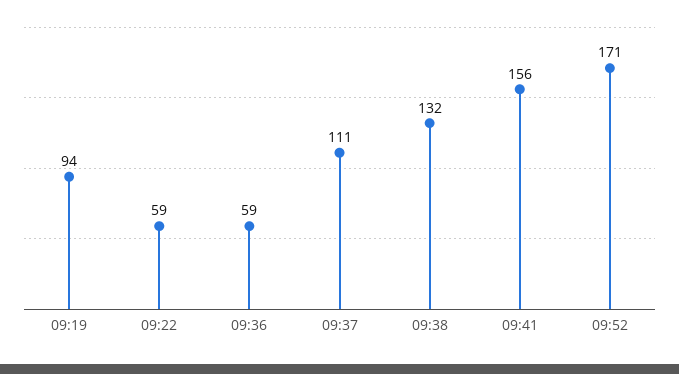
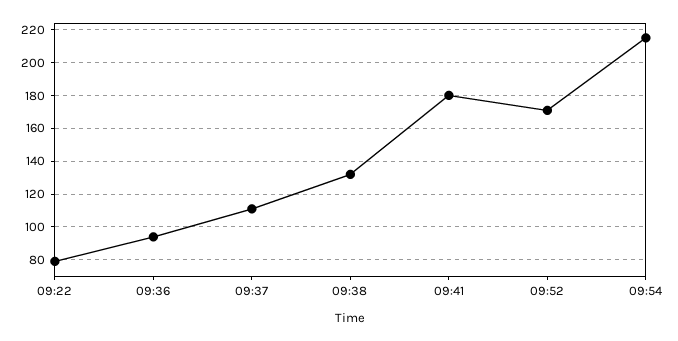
09:19: 94 -> none
09:22: 59 -> 80
09:36: 59 -> 95
09:41: 156 -> 180
09:54: none -> 215

